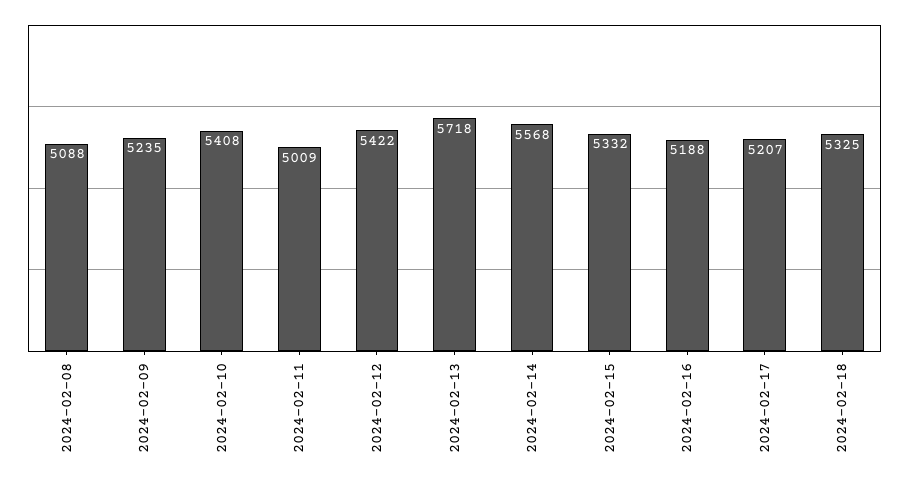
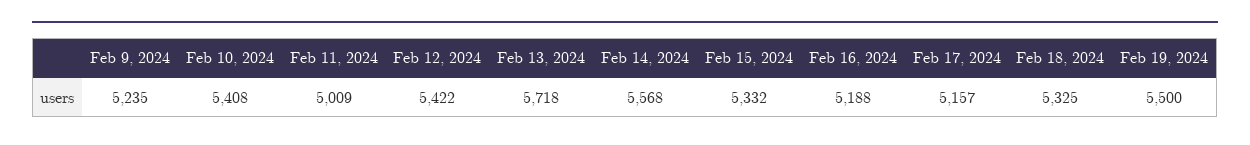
2024-02-08: 5088 -> none
2024-02-17: 5207 -> 5157
Feb 19, 2024: none -> 5500

